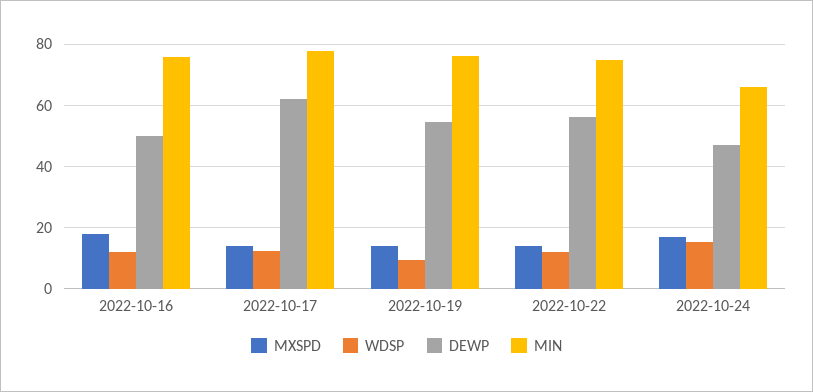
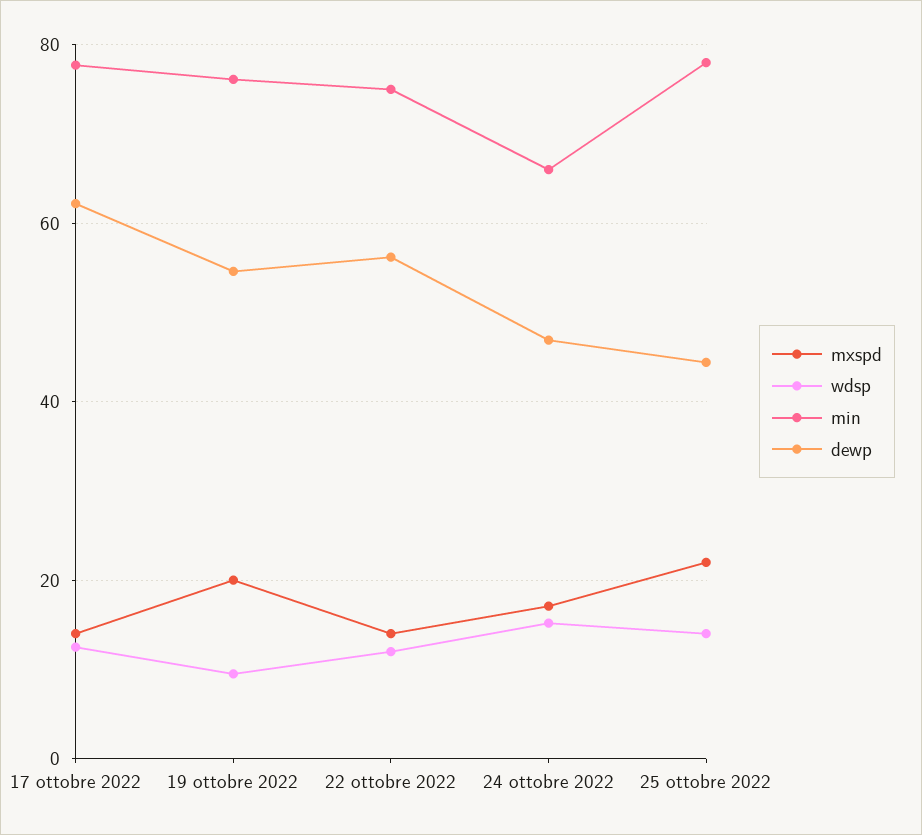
MXSPD, 2022-10-16: 18 -> none
WDSP, 2022-10-16: 12 -> none
DEWP, 2022-10-16: 50 -> none
MIN, 2022-10-16: 76 -> none
MXSPD, 2022-10-19: 14 -> 20
MXSPD, 25 ottobre 2022: none -> 22
WDSP, 25 ottobre 2022: none -> 14
MIN, 25 ottobre 2022: none -> 78
DEWP, 25 ottobre 2022: none -> 44

